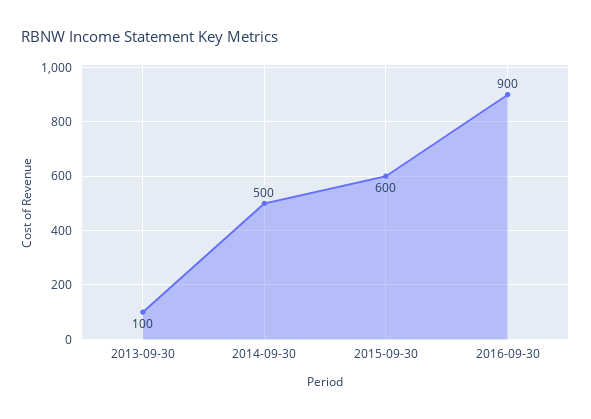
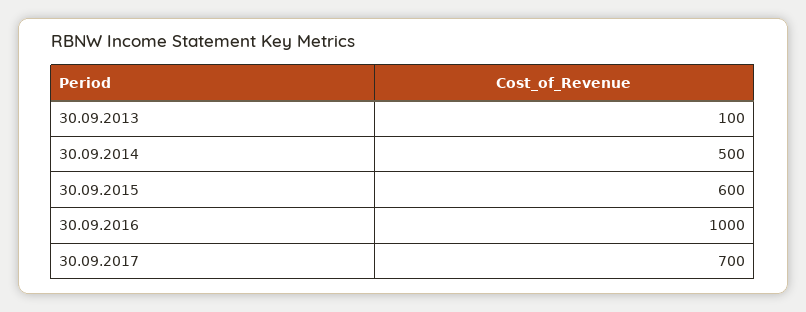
2016-09-30: 900 -> 1000
30.09.2017: none -> 700

